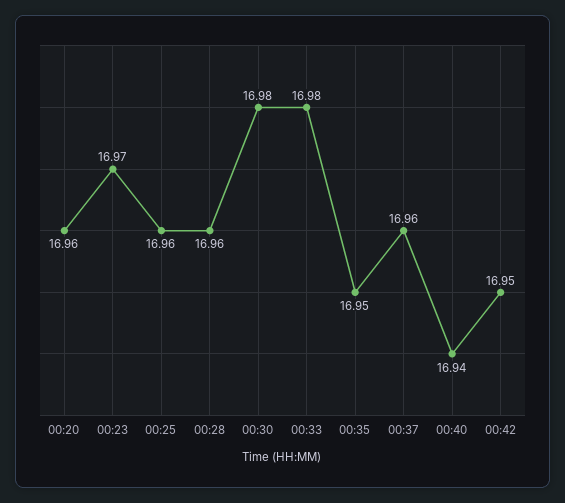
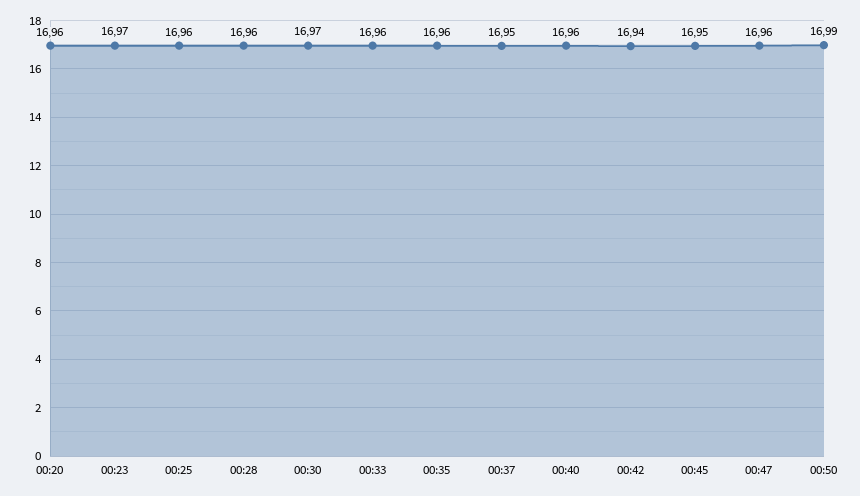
00:30: 16.98 -> 16.97
00:33: 16.98 -> 16.96
00:35: 16.95 -> 16.96
00:37: 16.96 -> 16.95
00:40: 16.94 -> 16.96
00:42: 16.95 -> 16.94
00:45: none -> 16.95
00:47: none -> 16.96
00:50: none -> 16.99

